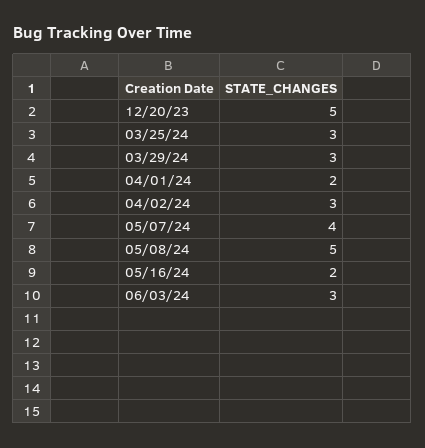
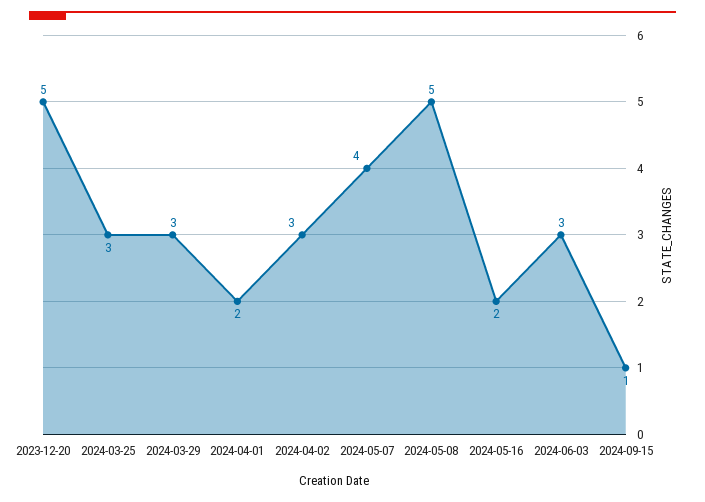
2024-09-15: none -> 1

